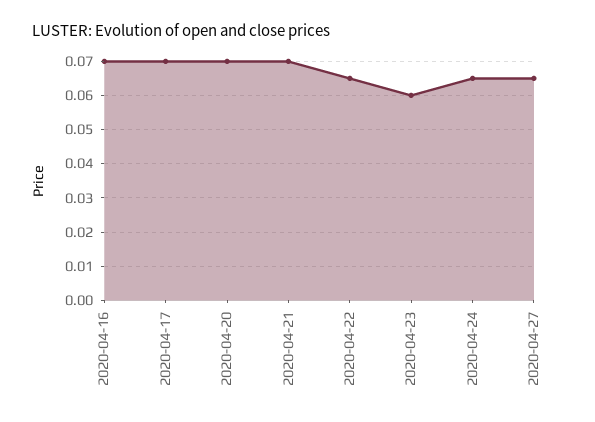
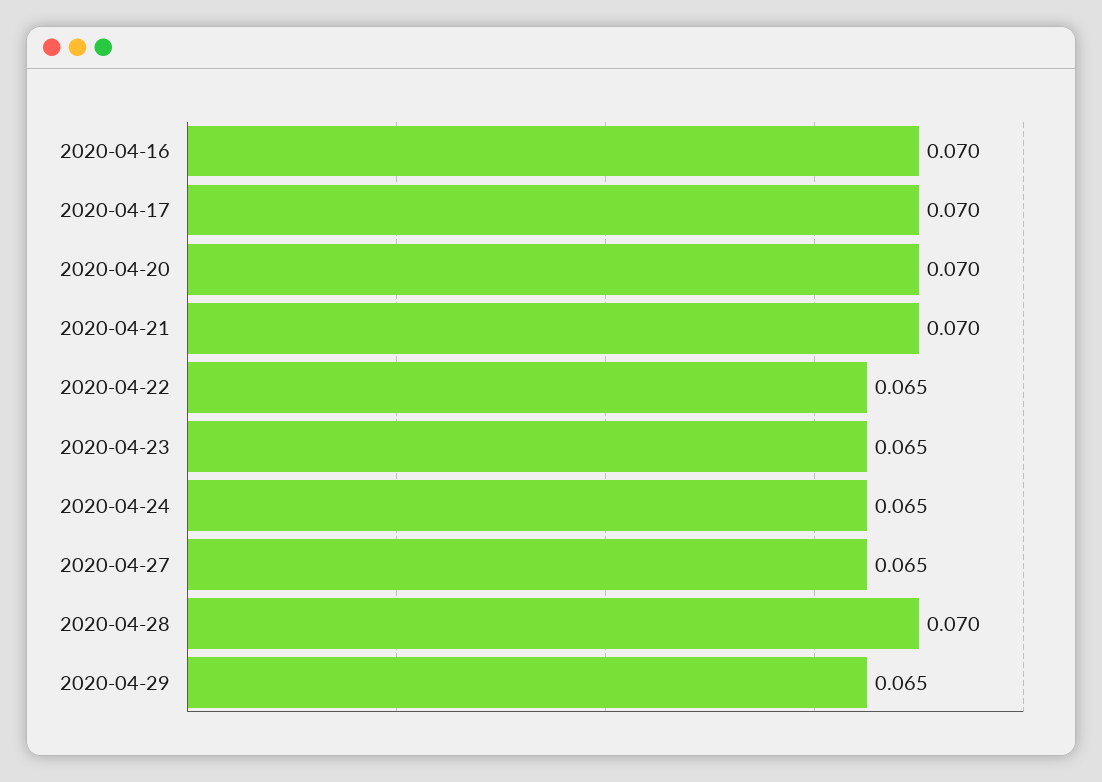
2020-04-23: 0.06 -> 0.065
2020-04-28: none -> 0.07
2020-04-29: none -> 0.065

